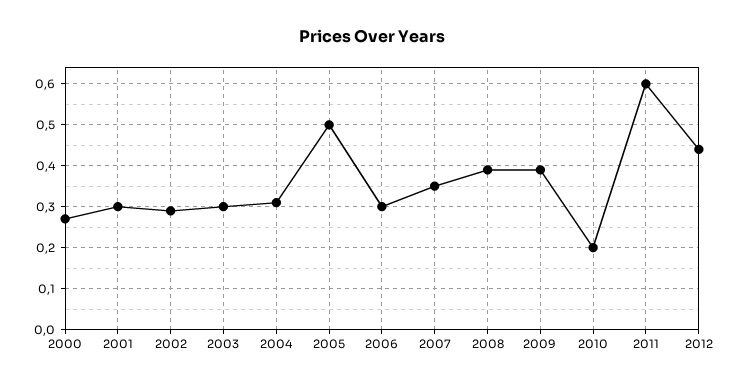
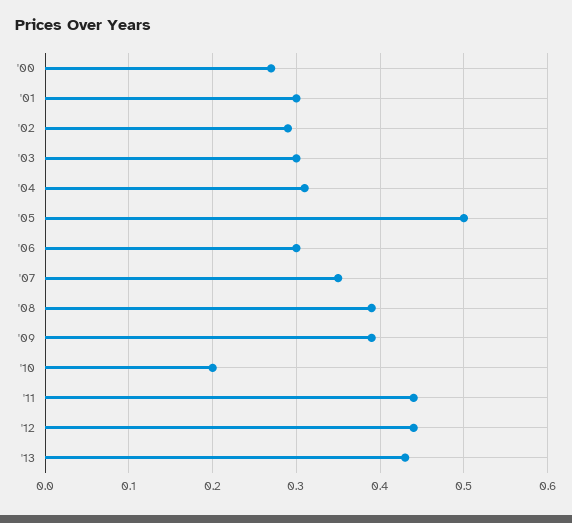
2011: 0.6 -> 0.44
'13: none -> 0.43

